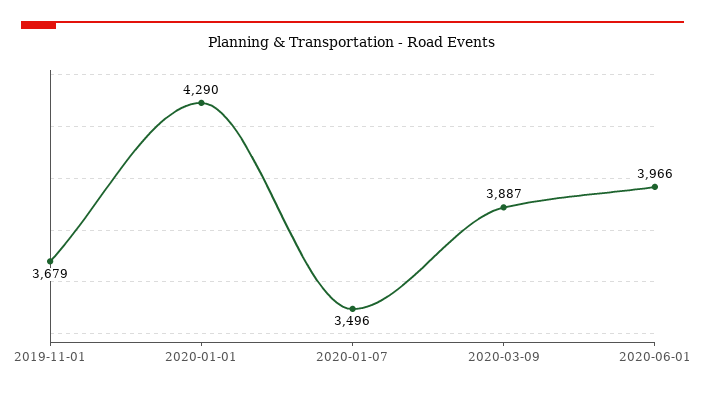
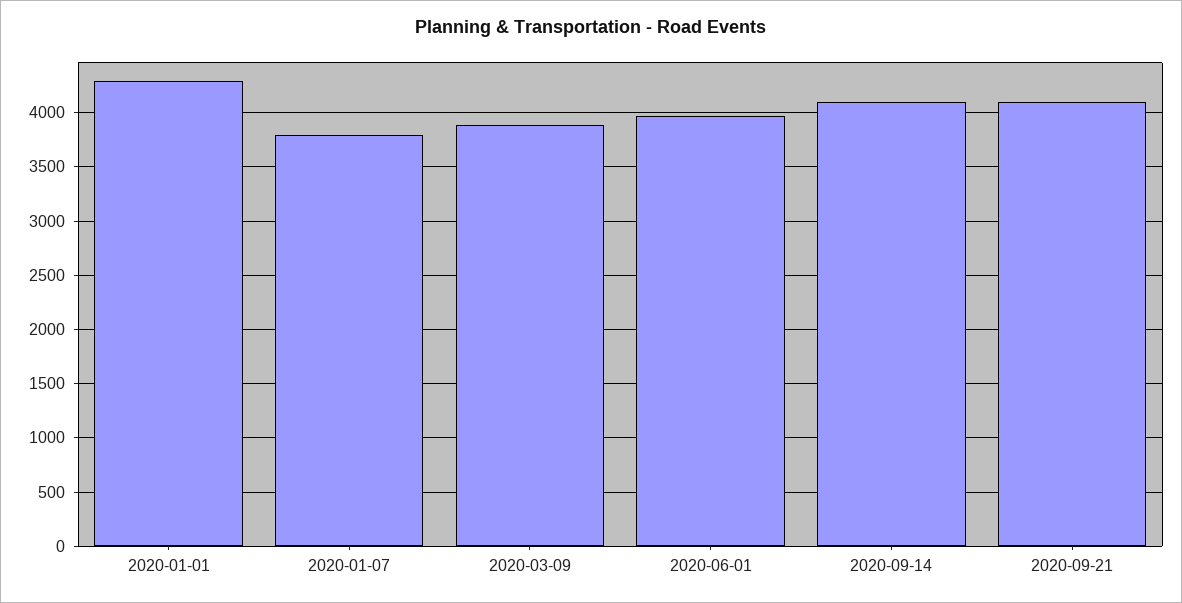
2019-11-01: 3679 -> none
2020-01-07: 3496 -> 3800
2020-09-14: none -> 4100
2020-09-21: none -> 4100

